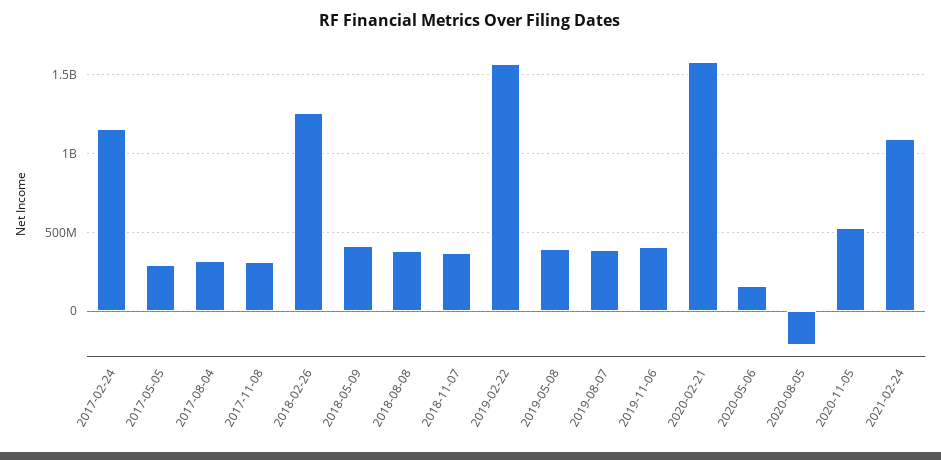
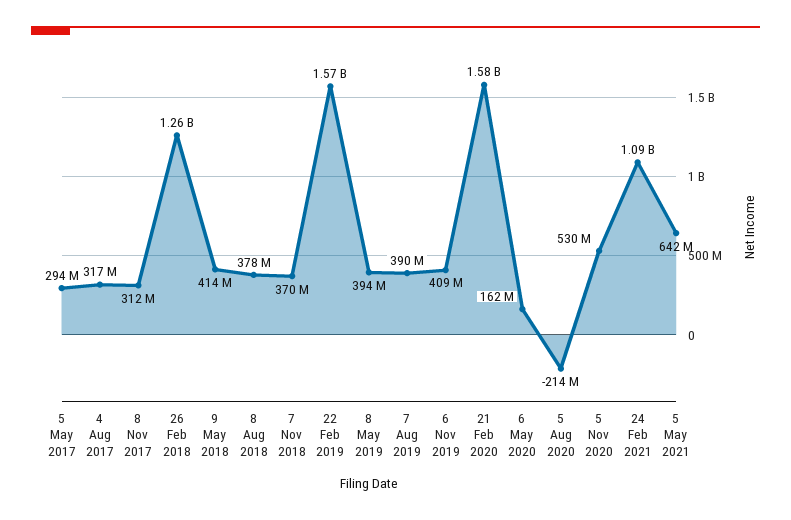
2017-02-24: 1150000000 -> none
5 May 2021: none -> 642000000

